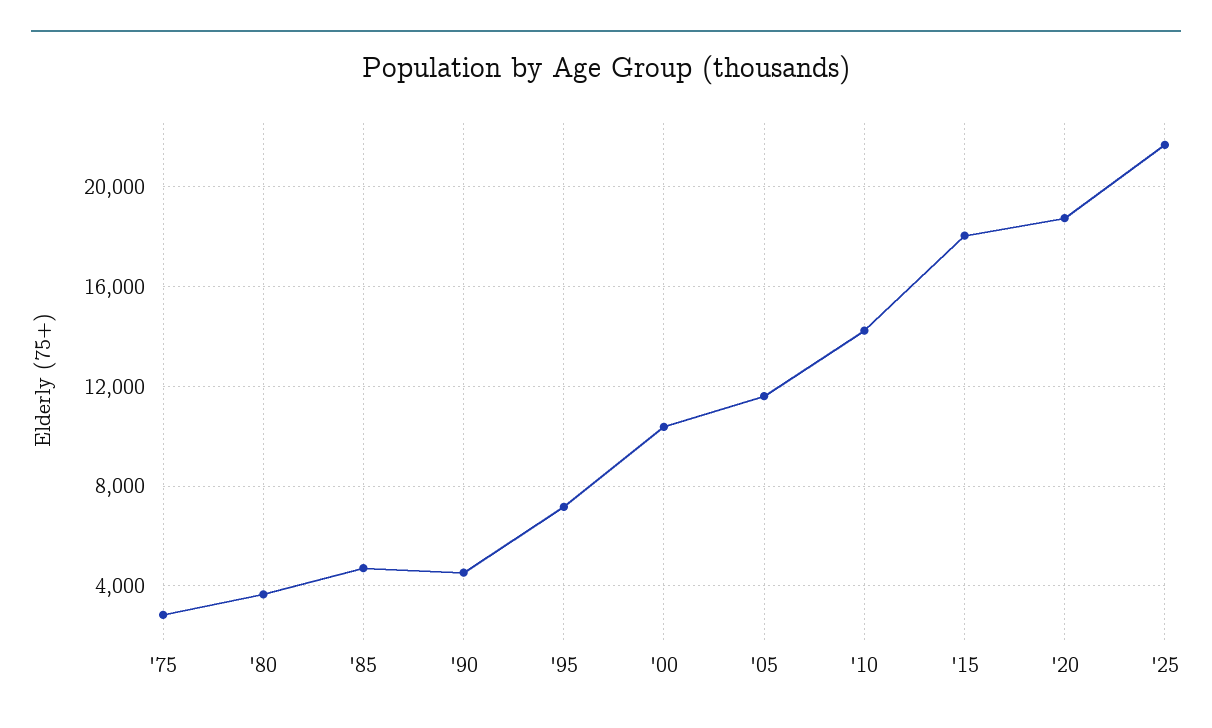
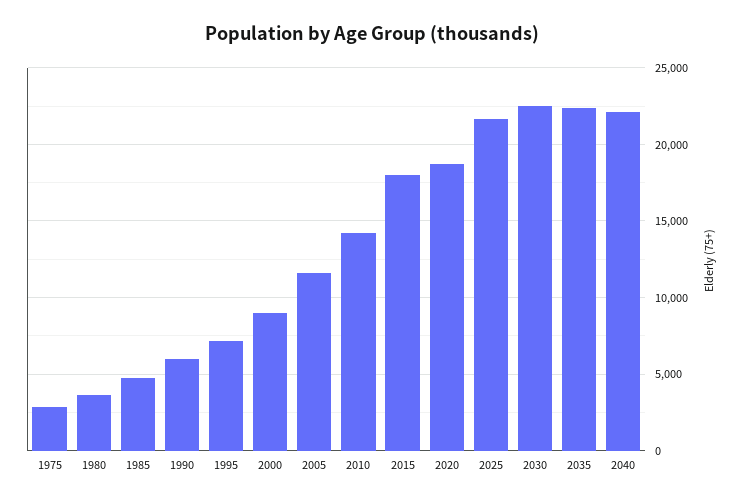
'90: 4500 -> 6000
'00: 10500 -> 9000
2030: none -> 22500
2035: none -> 22500
2040: none -> 22000

